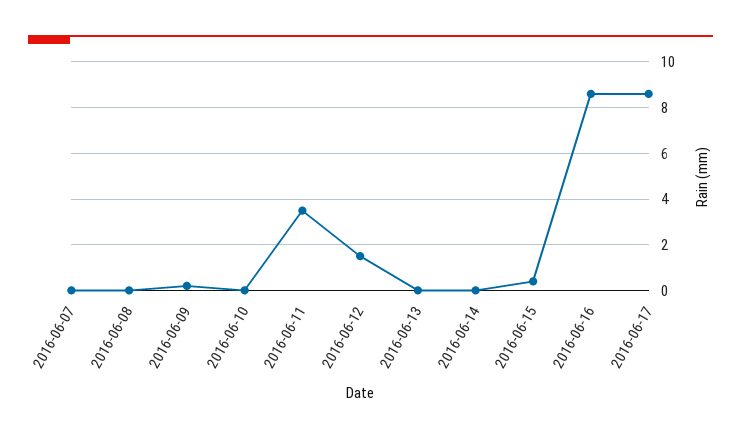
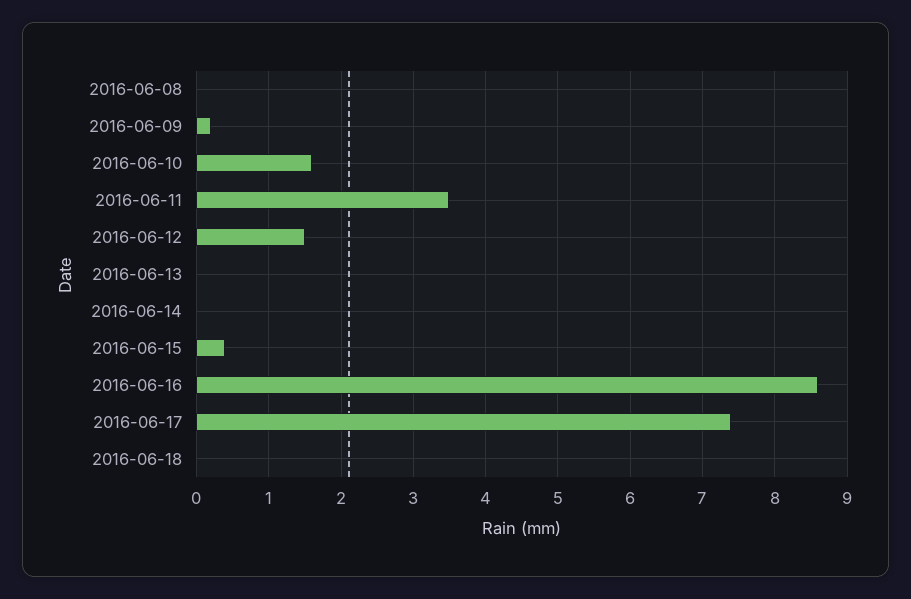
2016-06-07: 0 -> none
2016-06-10: 0 -> 1.6
2016-06-17: 8.5 -> 7.4
2016-06-18: none -> 0

